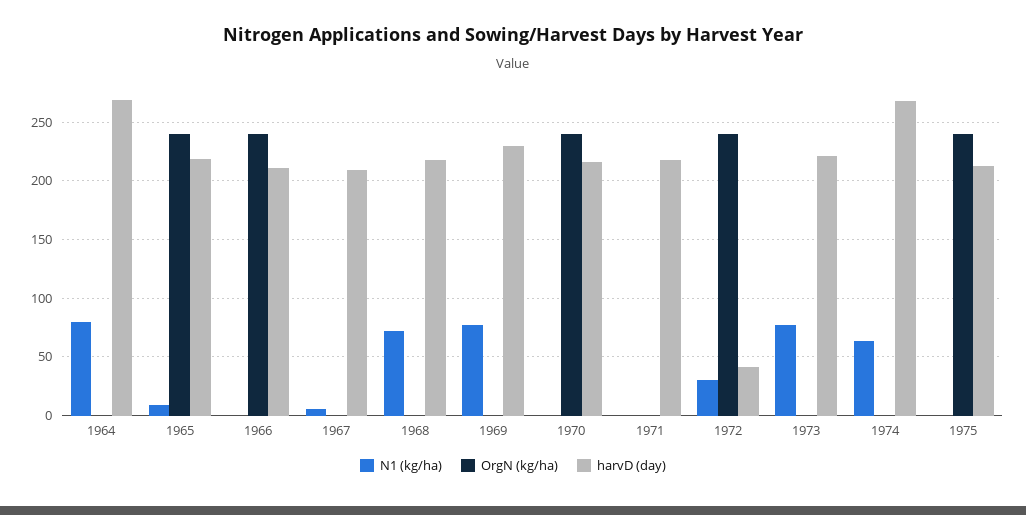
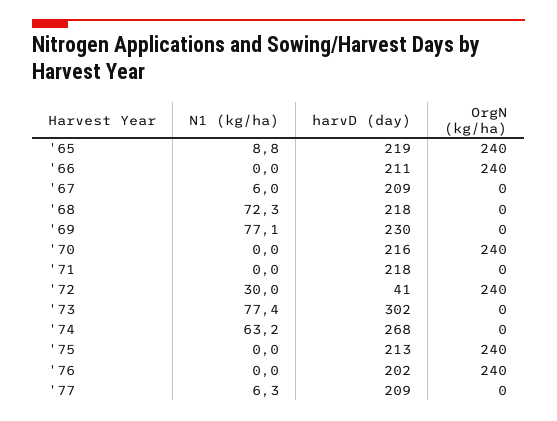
N1 (kg/ha), 1964: 80 -> none
OrgN (kg/ha), 1964: 0 -> none
harvD (day), 1964: 270 -> none
harvD (day), 1973: 220 -> 302
N1 (kg/ha), '76: none -> 0
harvD (day), '76: none -> 202
OrgN (kg/ha), '76: none -> 240
N1 (kg/ha), '77: none -> 6.3
harvD (day), '77: none -> 209
OrgN (kg/ha), '77: none -> 0

